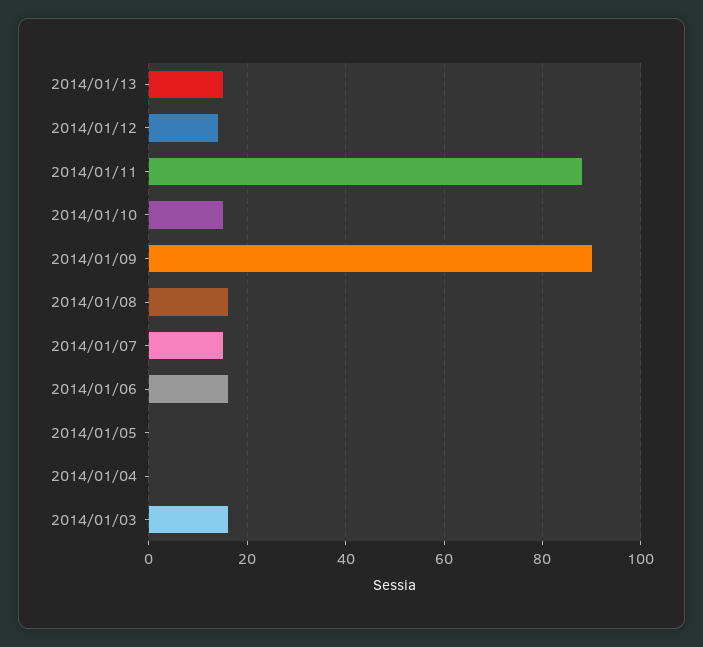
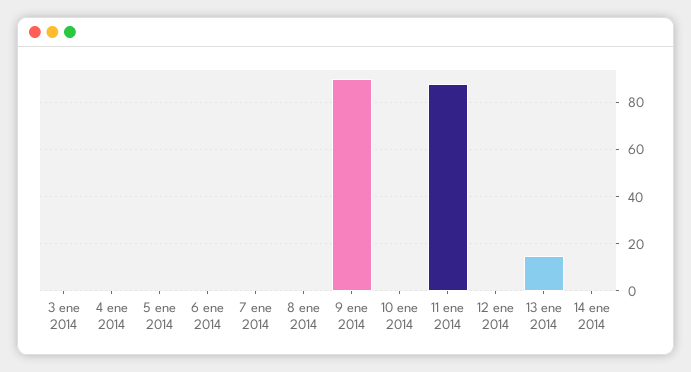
2014/01/12: 15 -> 0
2014/01/10: 15 -> 0
2014/01/08: 15 -> 0
2014/01/07: 15 -> 0
2014/01/06: 15 -> 0
2014/01/03: 15 -> 0
14 ene 2014: none -> 0

